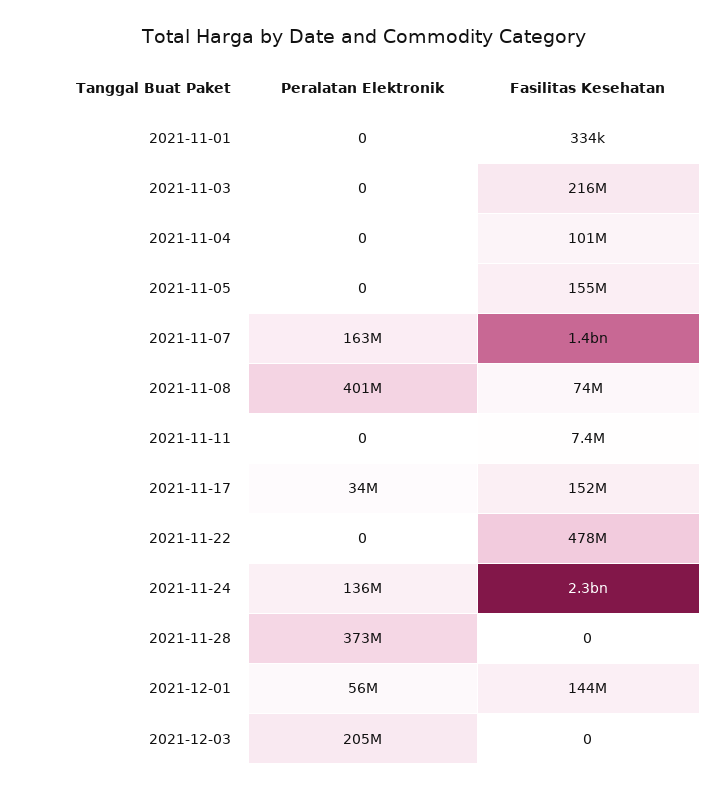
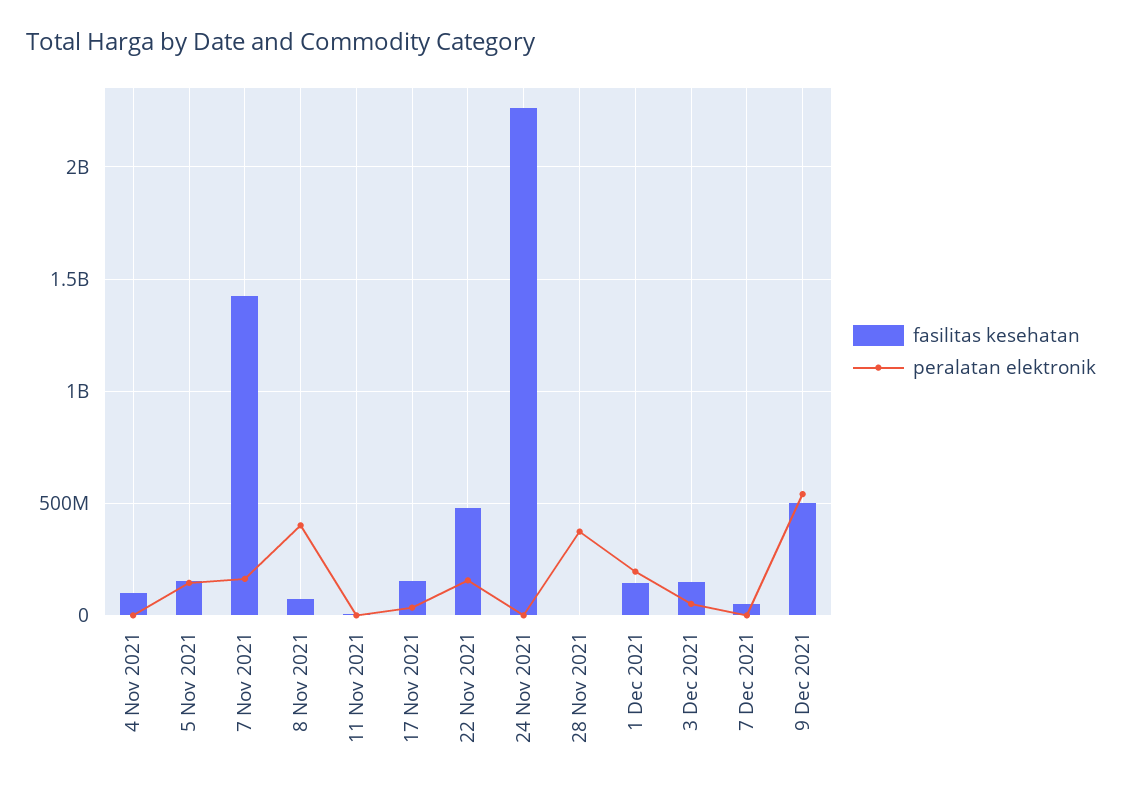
Peralatan Elektronik, 2021-11-01: 0 -> none
Fasilitas Kesehatan, 2021-11-01: 334000 -> none
Peralatan Elektronik, 2021-11-03: 0 -> none
Fasilitas Kesehatan, 2021-11-03: 216000000 -> none
Peralatan Elektronik, 2021-11-05: 0 -> 150000000
Peralatan Elektronik, 2021-11-22: 0 -> 150000000
Peralatan Elektronik, 2021-11-24: 136000000 -> 0
Peralatan Elektronik, 2021-12-01: 56000000 -> 200000000
Peralatan Elektronik, 2021-12-03: 205000000 -> 50000000
Fasilitas Kesehatan, 2021-12-03: 0 -> 150000000
Fasilitas Kesehatan, 7 Dec 2021: none -> 50000000
Peralatan Elektronik, 7 Dec 2021: none -> 0
Fasilitas Kesehatan, 9 Dec 2021: none -> 500000000
Peralatan Elektronik, 9 Dec 2021: none -> 550000000

